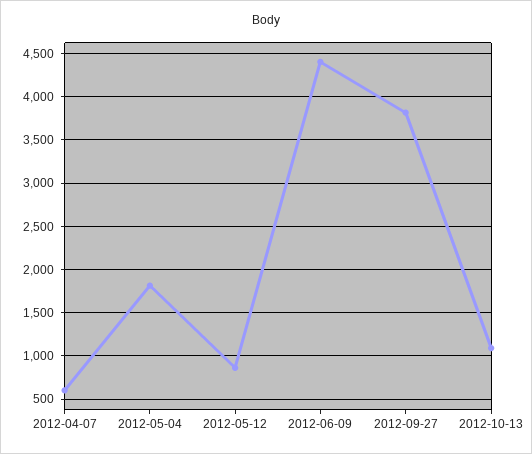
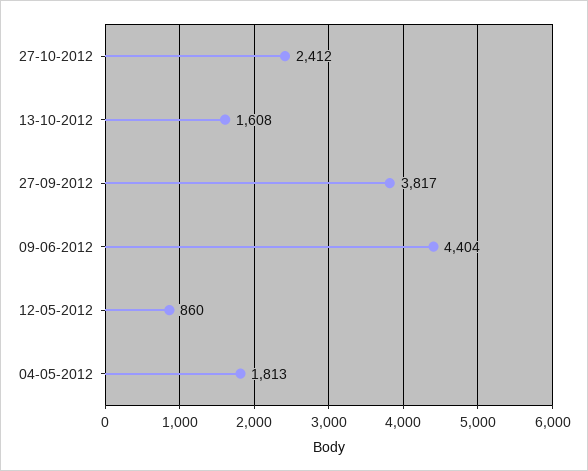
2012-04-07: 600 -> none
2012-10-13: 1100 -> 1608
27-10-2012: none -> 2412

